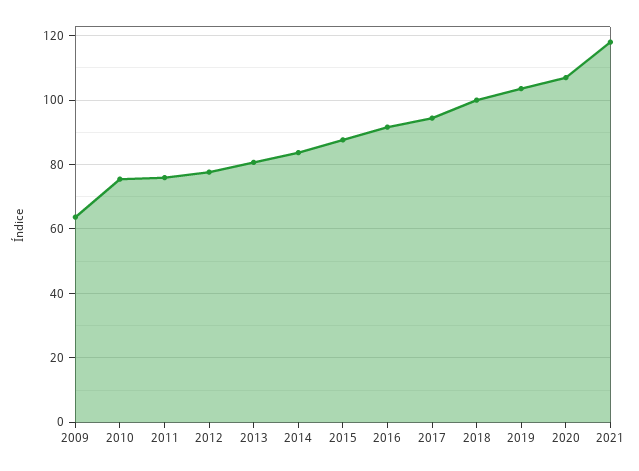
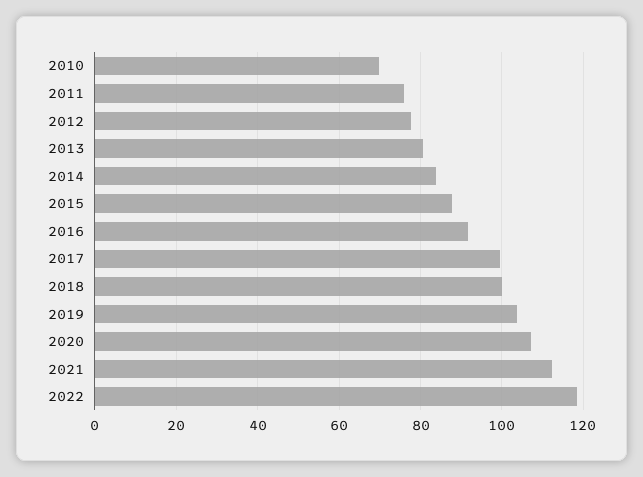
2009: 64 -> none
2010: 76 -> 70
2017: 94 -> 100
2021: 118 -> 112
2022: none -> 118

